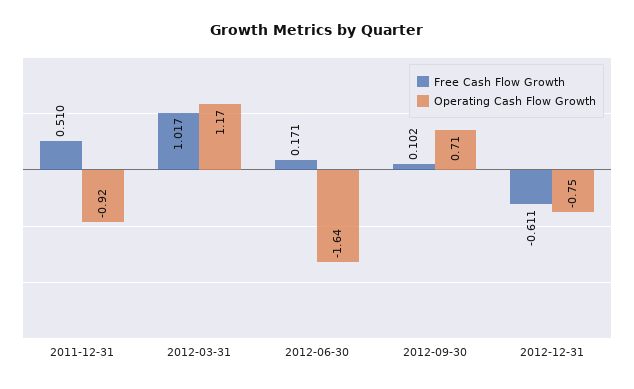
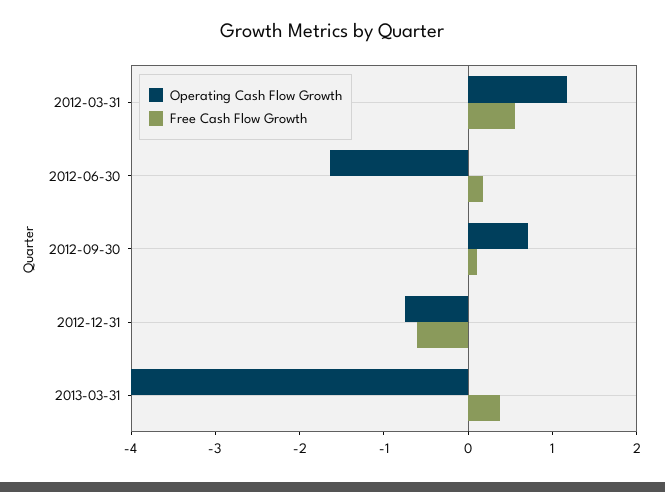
Free Cash Flow Growth, 2011-12-31: 0.51 -> none
Operating Cash Flow Growth, 2011-12-31: -0.92 -> none
Free Cash Flow Growth, 2012-03-31: 1.017 -> 0.6
Operating Cash Flow Growth, 2013-03-31: none -> -4
Free Cash Flow Growth, 2013-03-31: none -> 0.4

